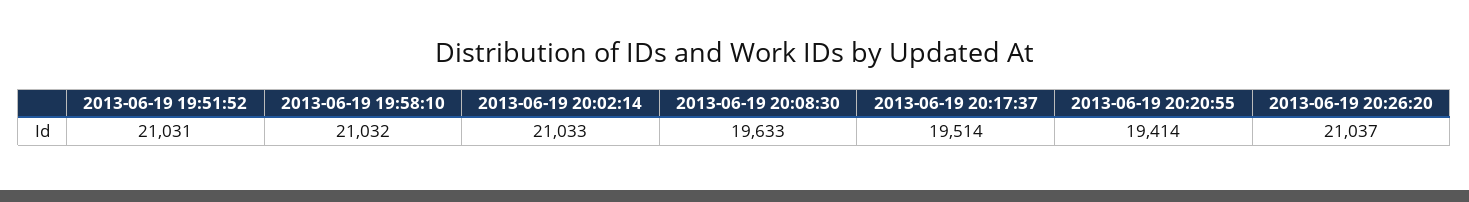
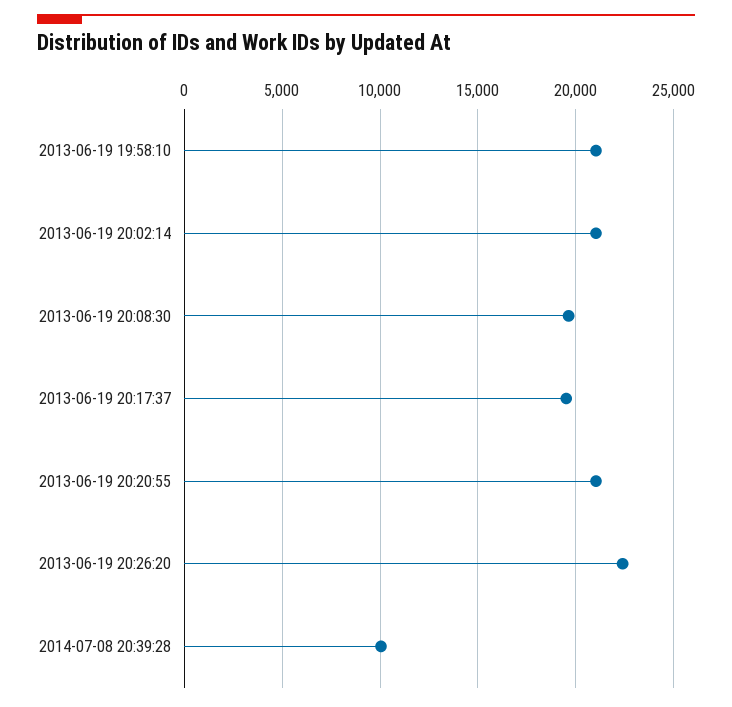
2013-06-19 19:51:52: 21031 -> none
2013-06-19 20:20:55: 19414 -> 21000
2013-06-19 20:26:20: 21037 -> 22500
2014-07-08 20:39:28: none -> 10000

